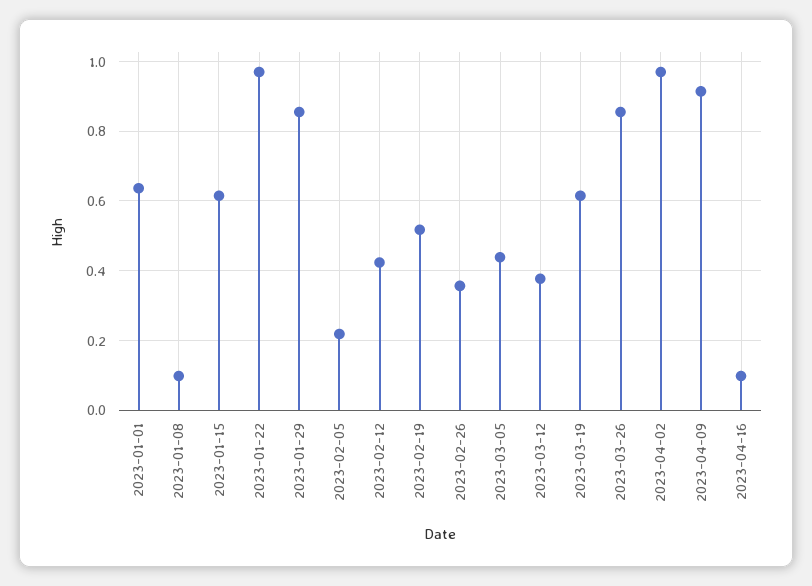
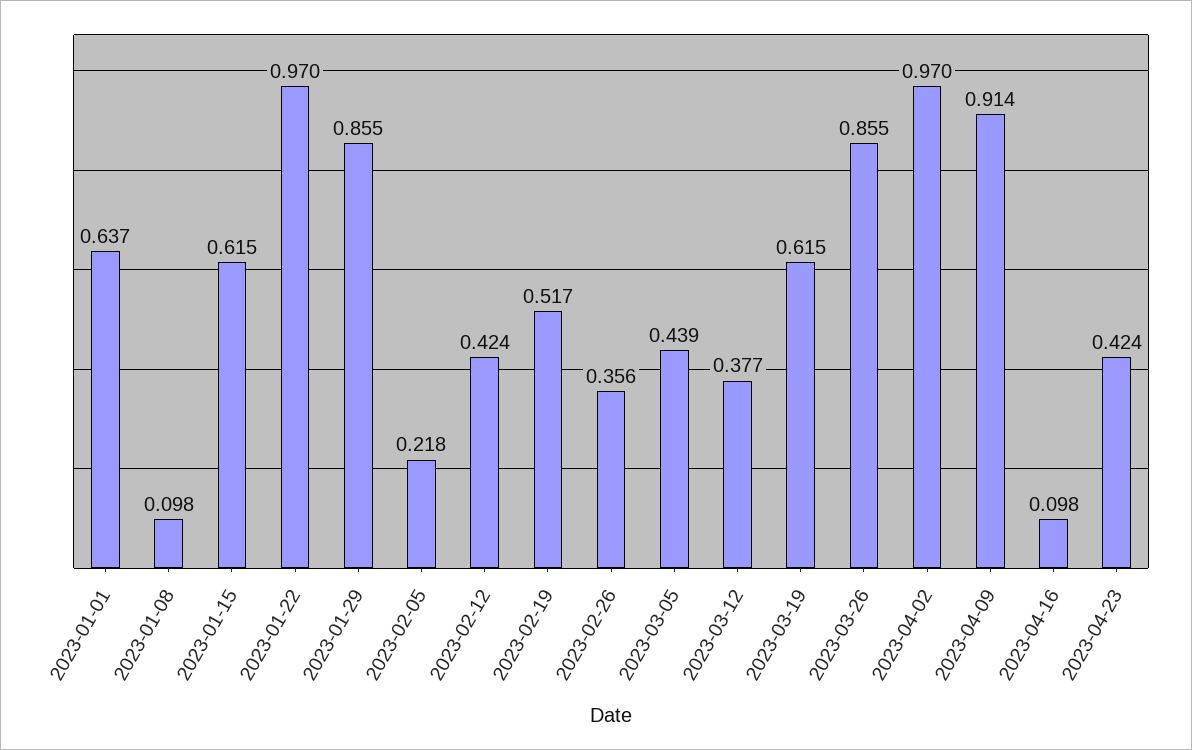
2023-04-23: none -> 0.424

